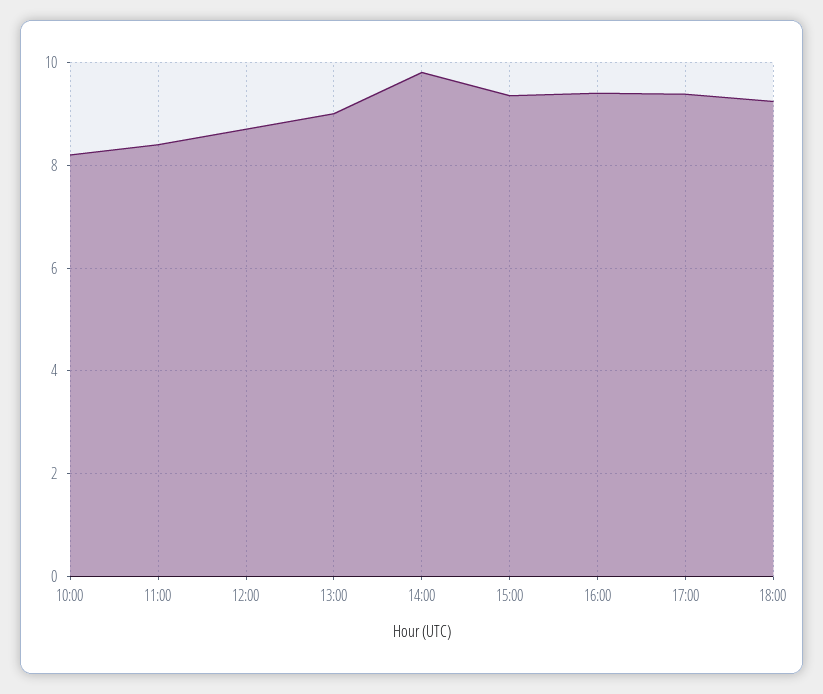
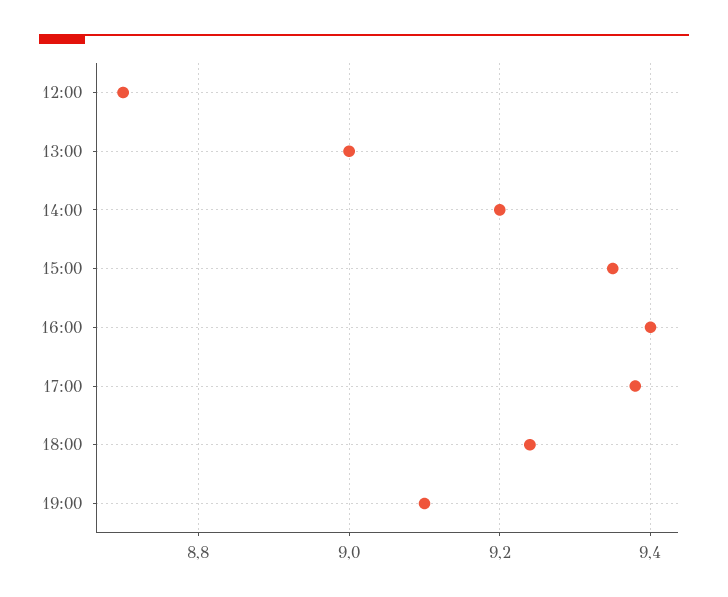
10:00: 8.2 -> none
11:00: 8.4 -> none
14:00: 9.8 -> 9.2
19:00: none -> 9.1

